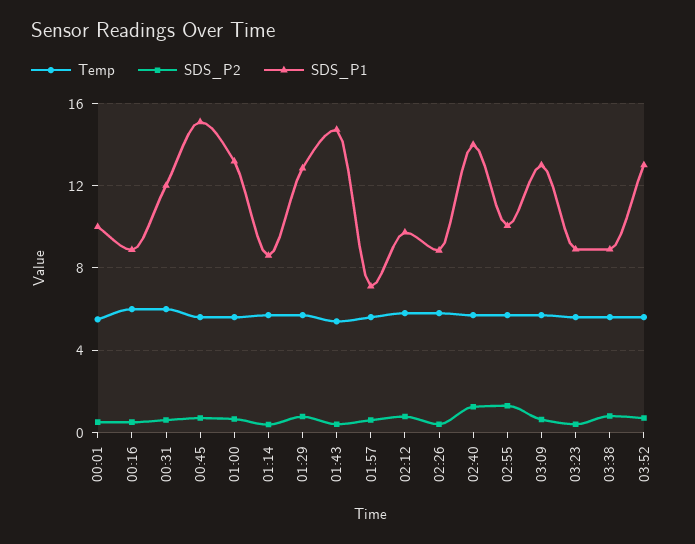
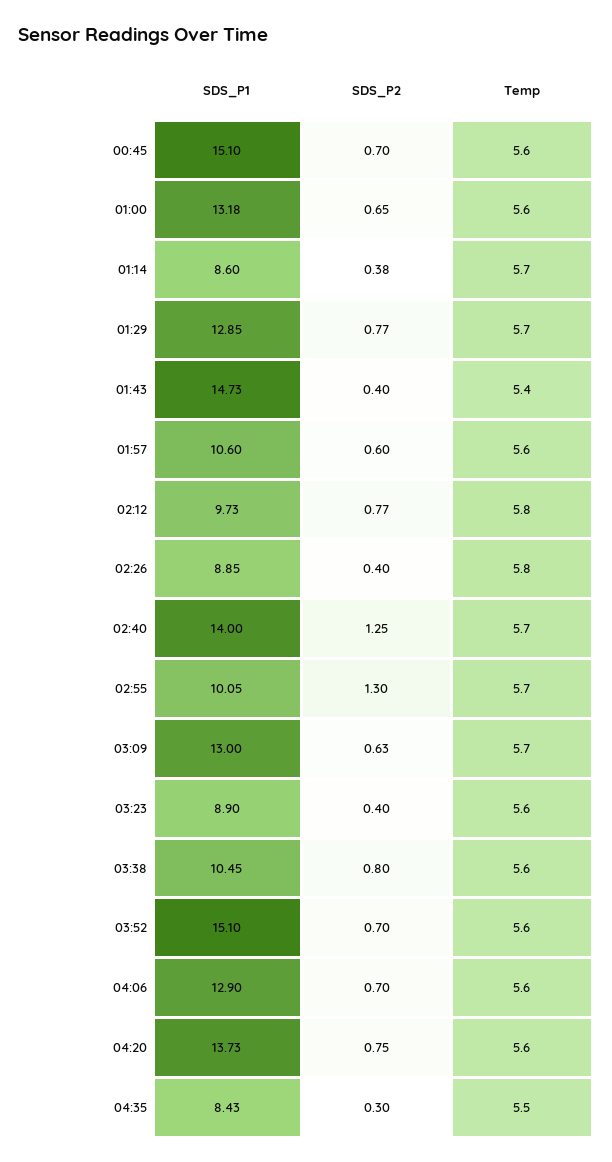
Temp, 00:01: 5.5 -> none
SDS_P2, 00:01: 0.5 -> none
SDS_P1, 00:01: 10 -> none
Temp, 00:16: 6 -> none
SDS_P2, 00:16: 0.5 -> none
SDS_P1, 00:16: 9 -> none
Temp, 00:31: 6 -> none
SDS_P2, 00:31: 0.5 -> none
SDS_P1, 00:31: 12 -> none
SDS_P1, 01:57: 7 -> 10.6
SDS_P1, 03:38: 9 -> 10.45
SDS_P1, 03:52: 13 -> 15.1
SDS_P1, 04:06: none -> 12.9
SDS_P2, 04:06: none -> 0.7
Temp, 04:06: none -> 5.6
SDS_P1, 04:20: none -> 13.73
SDS_P2, 04:20: none -> 0.75
Temp, 04:20: none -> 5.6
SDS_P1, 04:35: none -> 8.43
SDS_P2, 04:35: none -> 0.3
Temp, 04:35: none -> 5.5

